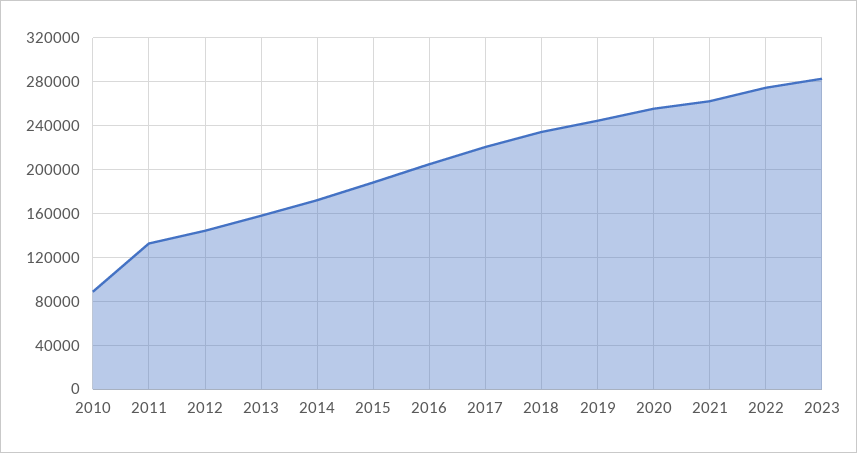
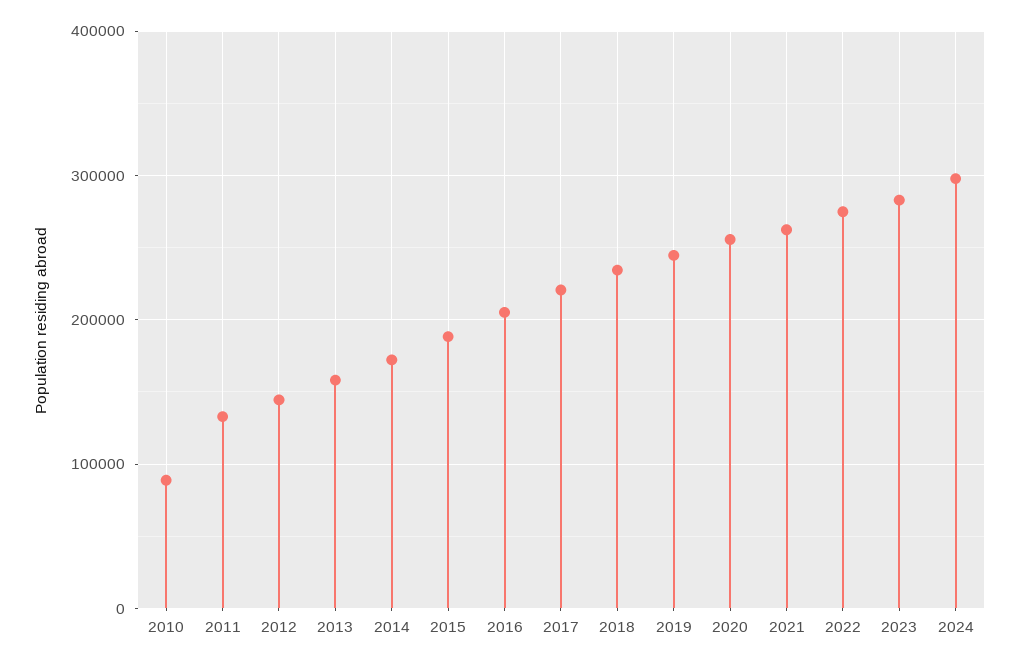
2024: none -> 300000

